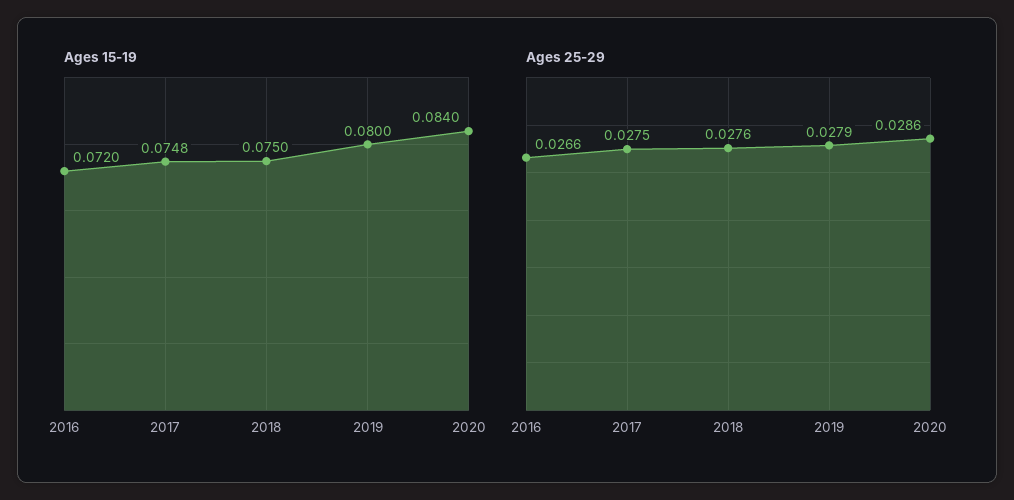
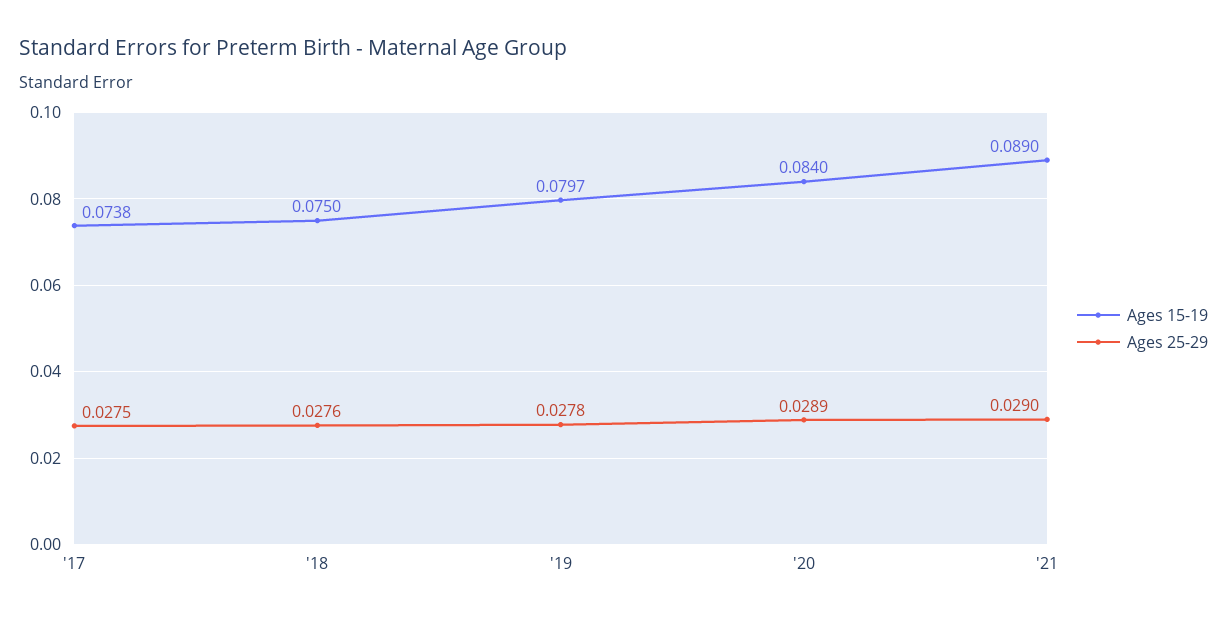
Ages 15-19, 2016: 0.072 -> none
Ages 15-19, 2017: 0.0748 -> 0.0738
Ages 15-19, 2019: 0.08 -> 0.0797
Ages 25-29, 2016: 0.0266 -> none
Ages 25-29, 2019: 0.0279 -> 0.0278
Ages 25-29, 2020: 0.0286 -> 0.0289
Ages 15-19, '21: none -> 0.089
Ages 25-29, '21: none -> 0.029

